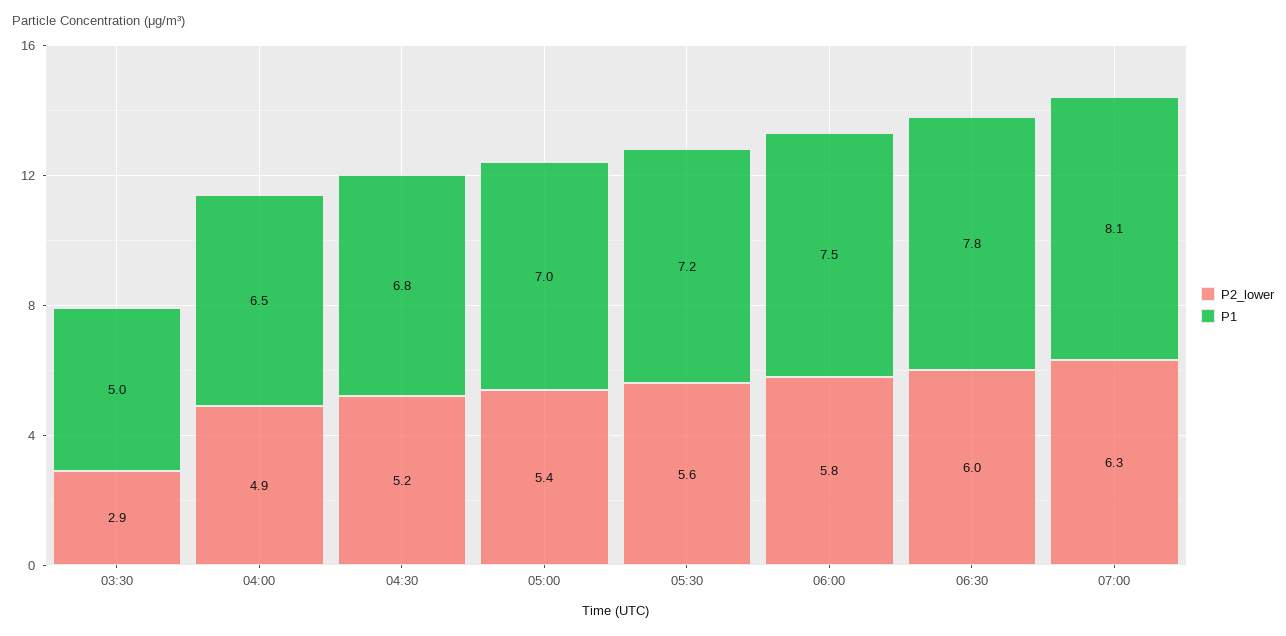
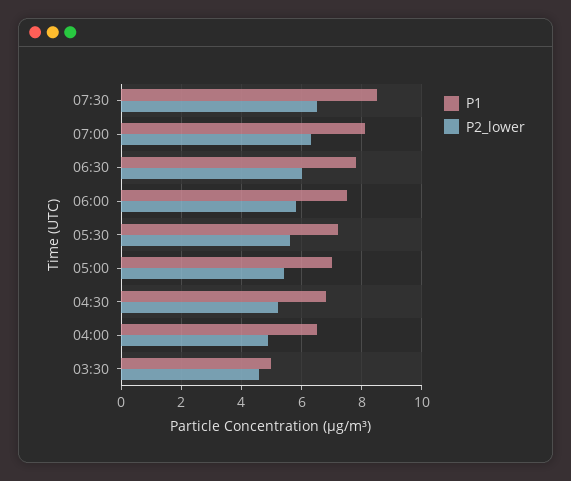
P2_lower, 03:30: 2.9 -> 4.5
P1, 07:30: none -> 8.5
P2_lower, 07:30: none -> 6.5

